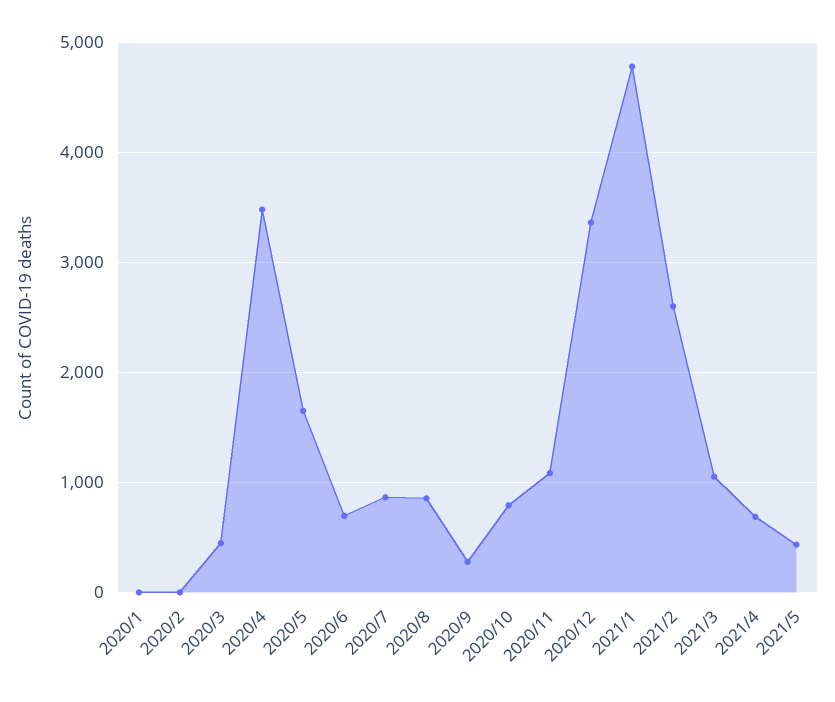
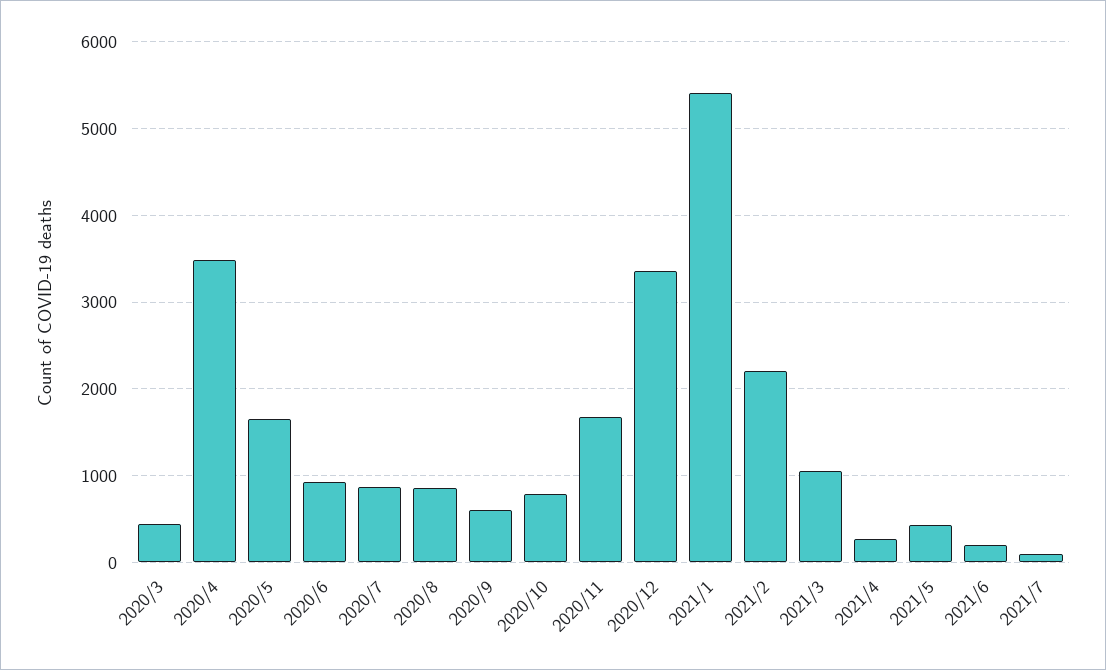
2020/1: 0 -> none
2020/2: 0 -> none
2020/6: 700 -> 900
2020/9: 300 -> 600
2020/11: 1100 -> 1700
2021/1: 4800 -> 5400
2021/2: 2600 -> 2200
2021/4: 700 -> 300
2021/6: none -> 200
2021/7: none -> 100

